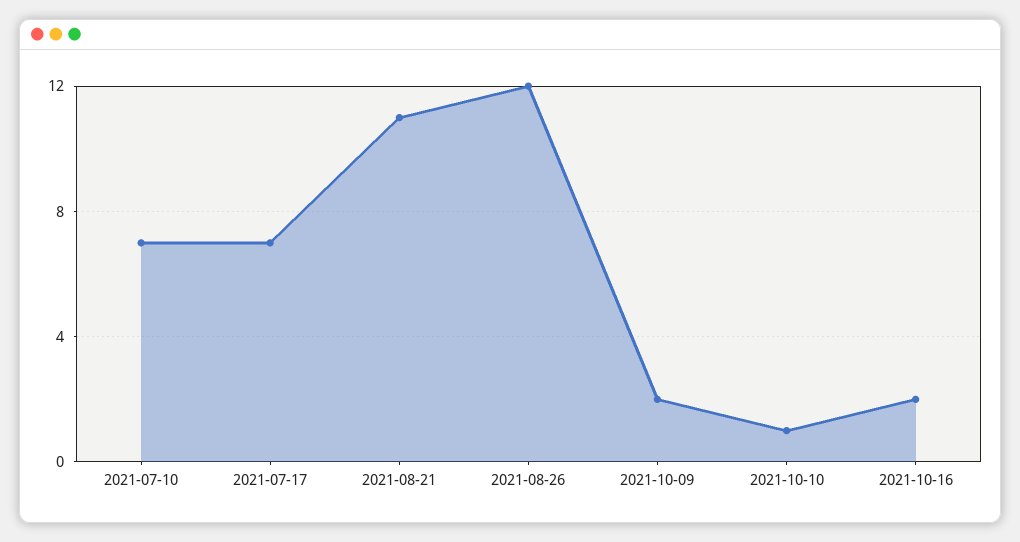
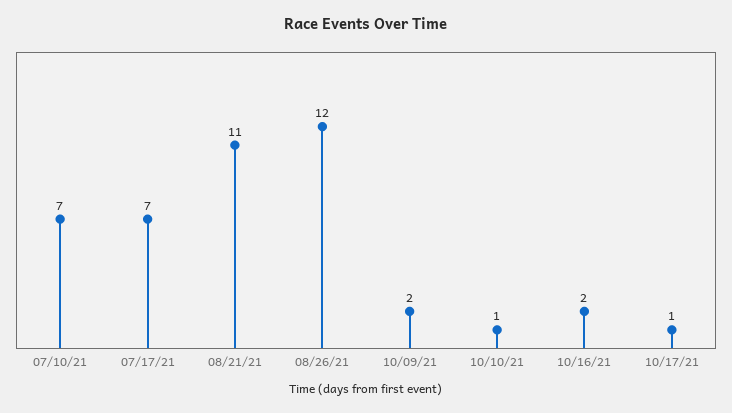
10/17/21: none -> 1

